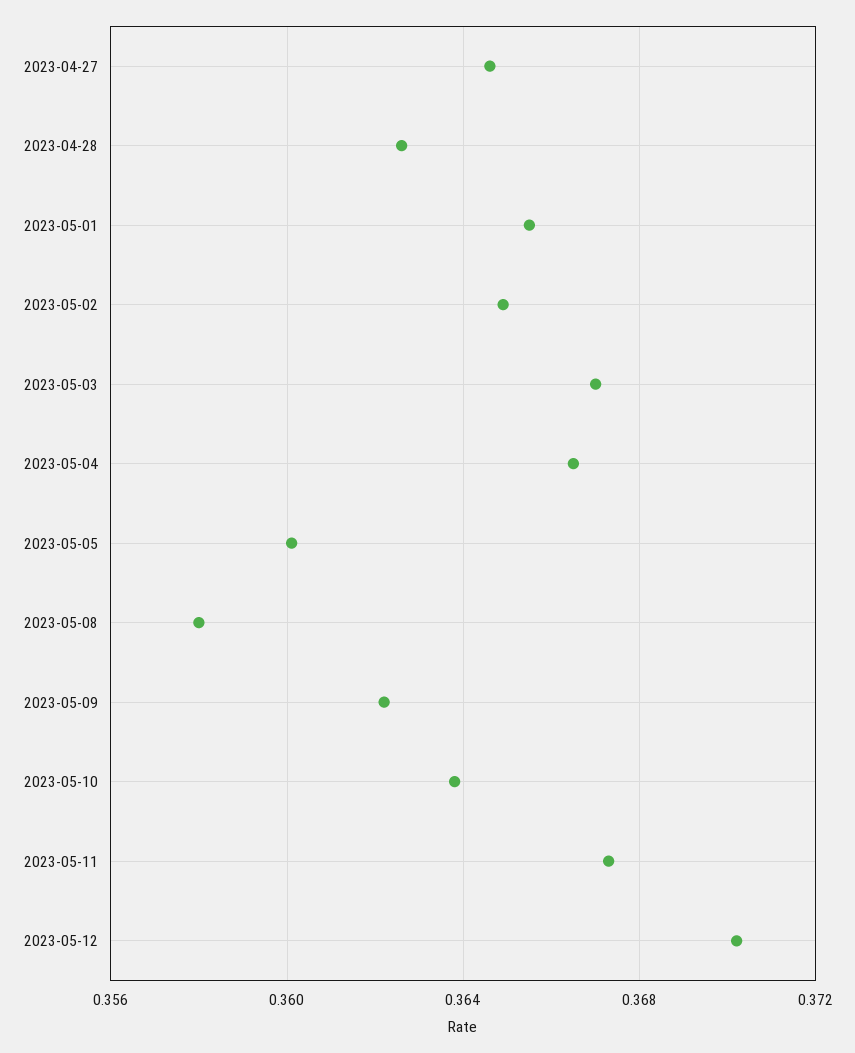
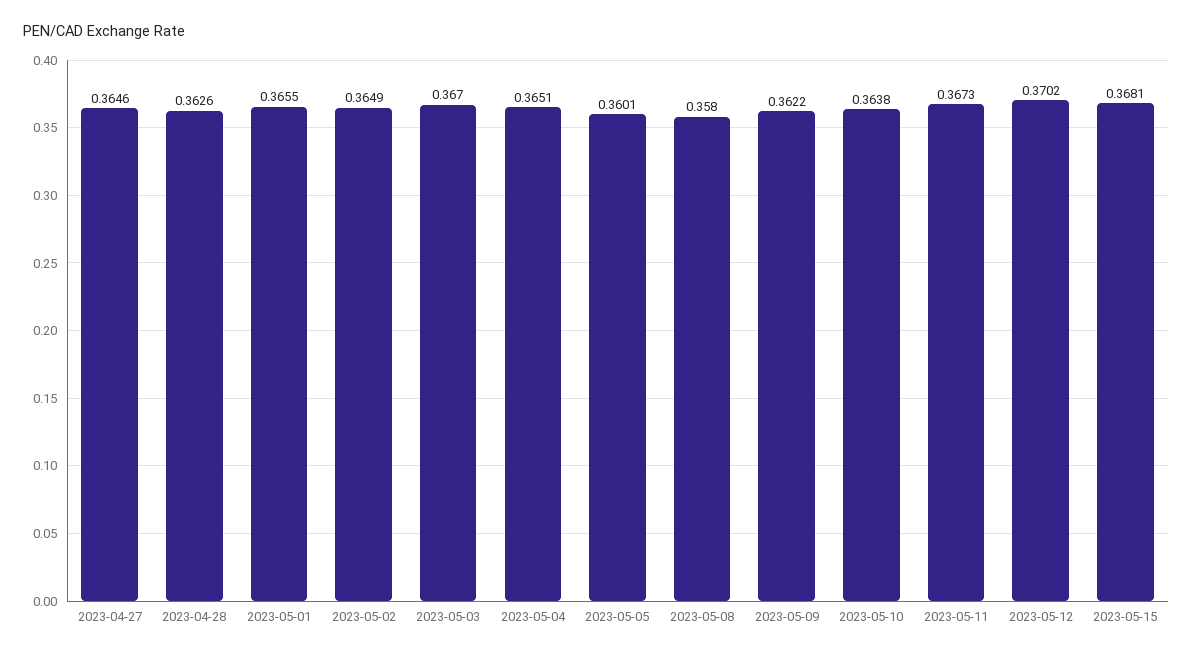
2023-05-04: 0.3665 -> 0.3651
2023-05-15: none -> 0.3681

